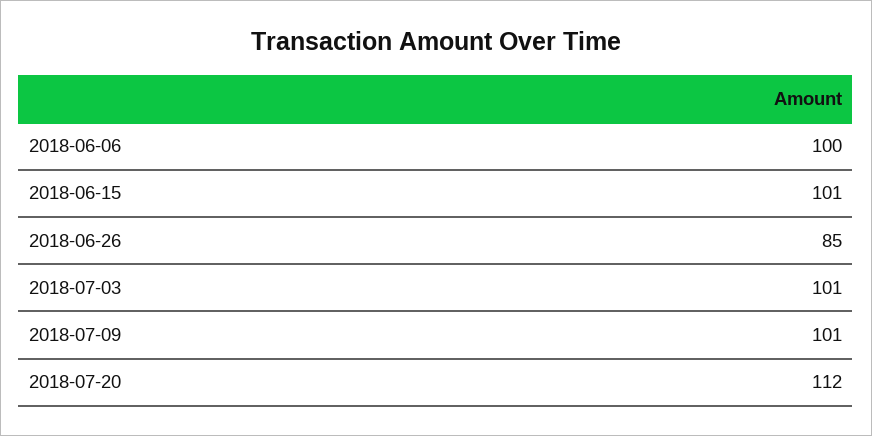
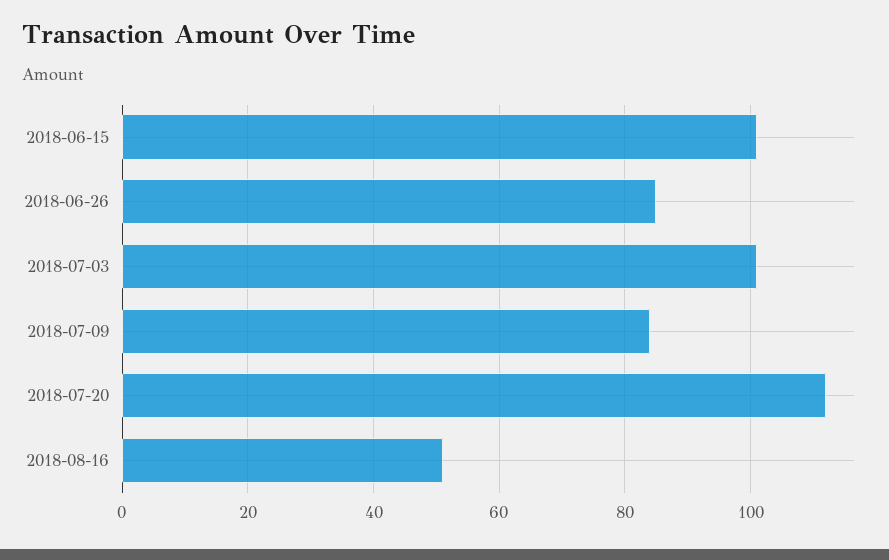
2018-06-06: 100 -> none
2018-07-09: 101 -> 85
2018-08-16: none -> 50

